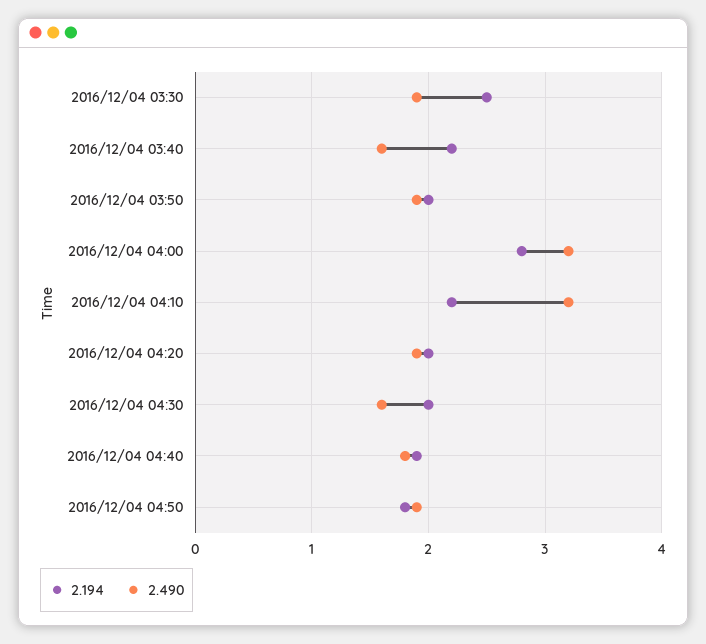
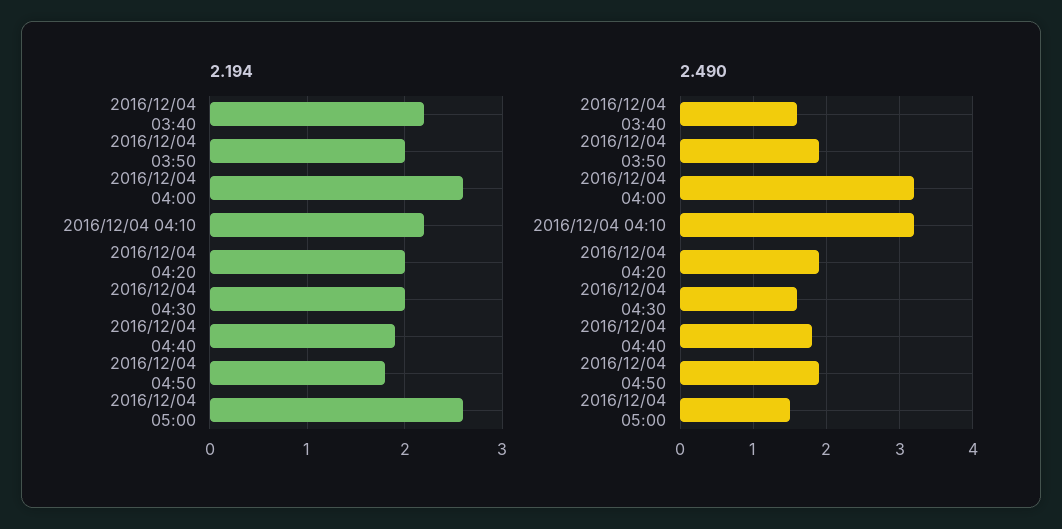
2.194, 2016/12/04 03:30: 2.5 -> none
2.490, 2016/12/04 03:30: 1.9 -> none
2.194, 2016/12/04 04:00: 2.8 -> 2.6
2.194, 2016/12/04 05:00: none -> 2.6
2.490, 2016/12/04 05:00: none -> 1.5

